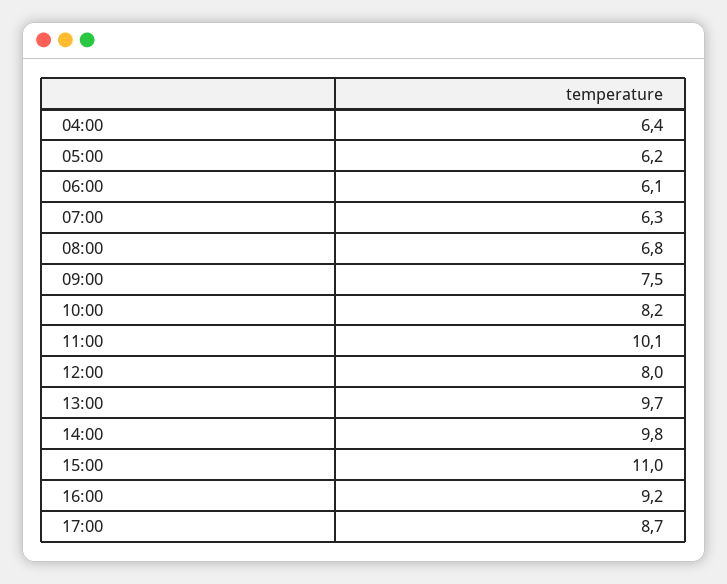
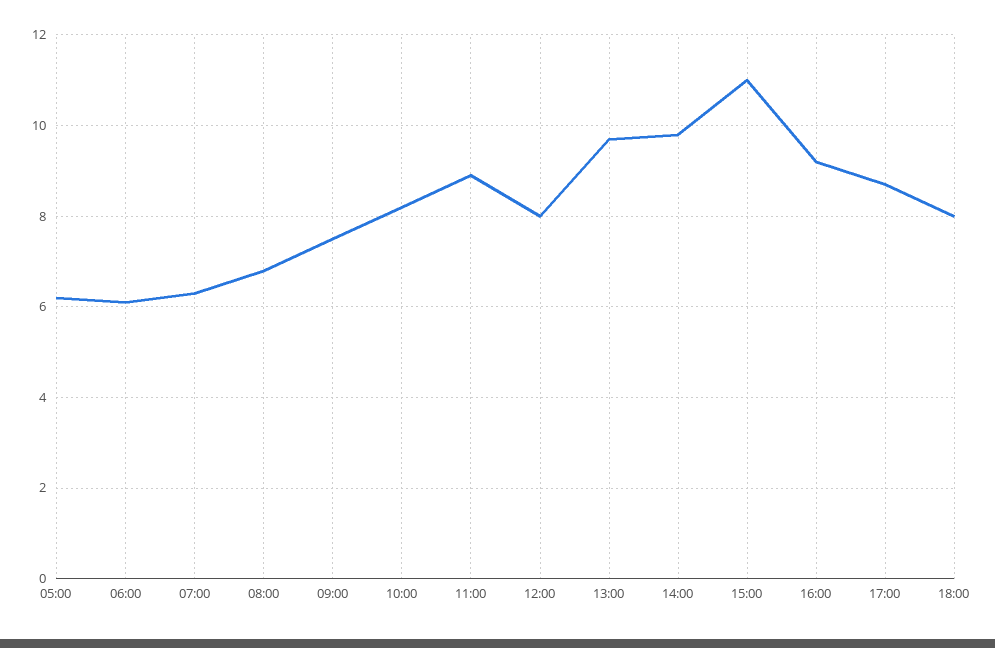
04:00: 6.4 -> none
11:00: 10.1 -> 9
18:00: none -> 8

